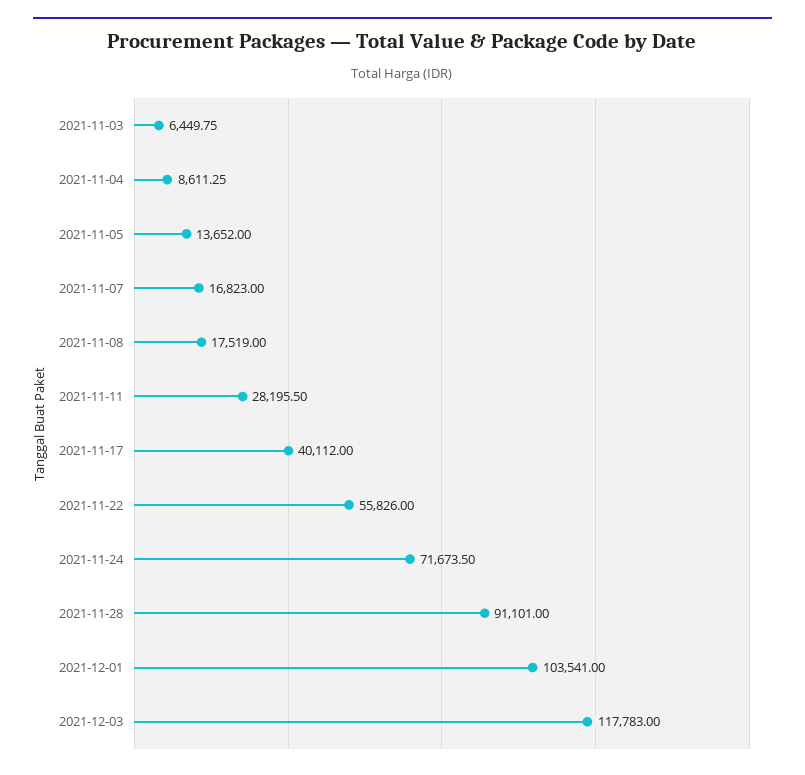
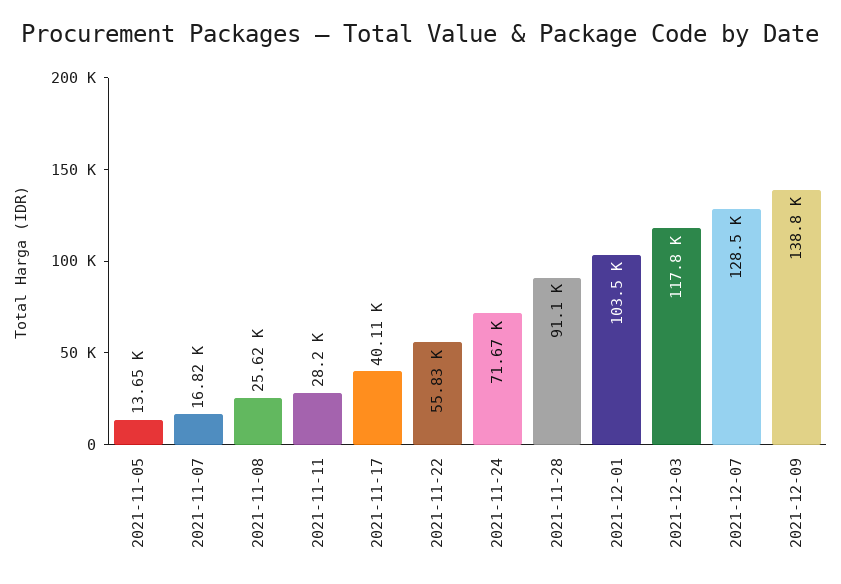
2021-11-03: 6449.75 -> none
2021-11-04: 8611.25 -> none
2021-11-08: 17519 -> 25620
2021-12-07: none -> 128500
2021-12-09: none -> 138800

